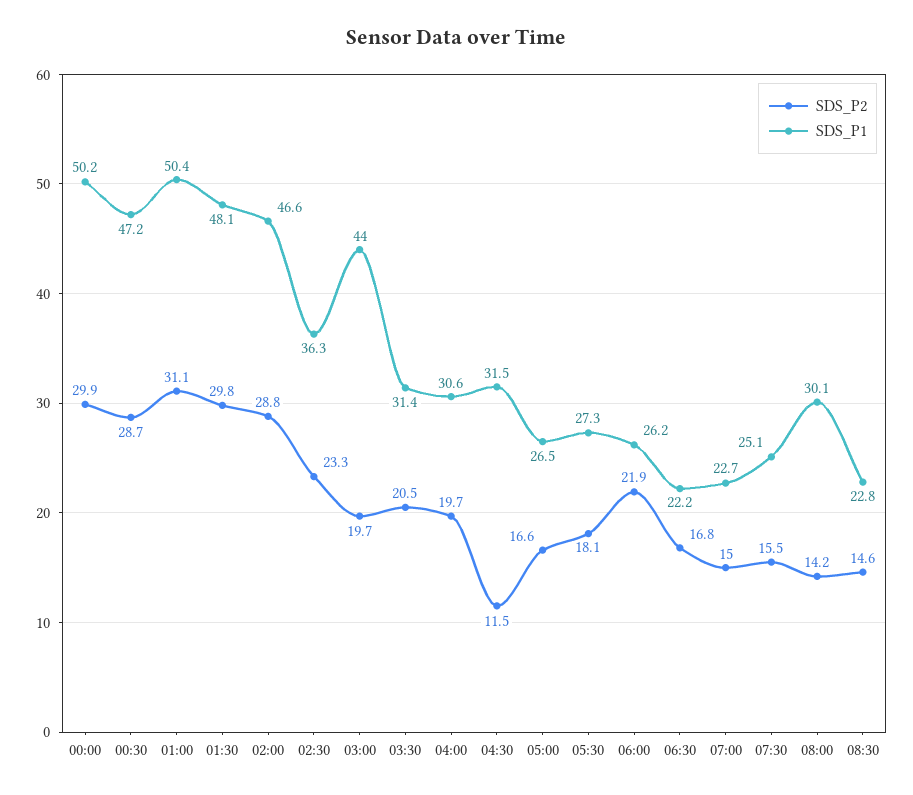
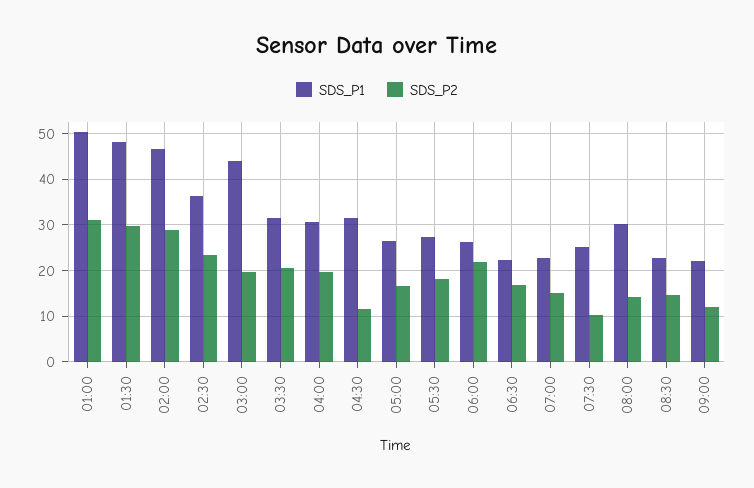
SDS_P2, 00:00: 29.9 -> none
SDS_P1, 00:00: 50.2 -> none
SDS_P2, 00:30: 28.7 -> none
SDS_P1, 00:30: 47.2 -> none
SDS_P2, 07:30: 15.5 -> 10
SDS_P1, 09:00: none -> 22
SDS_P2, 09:00: none -> 12

